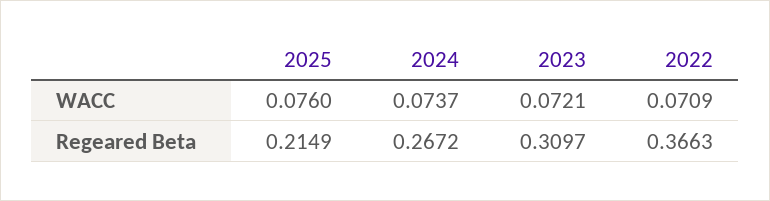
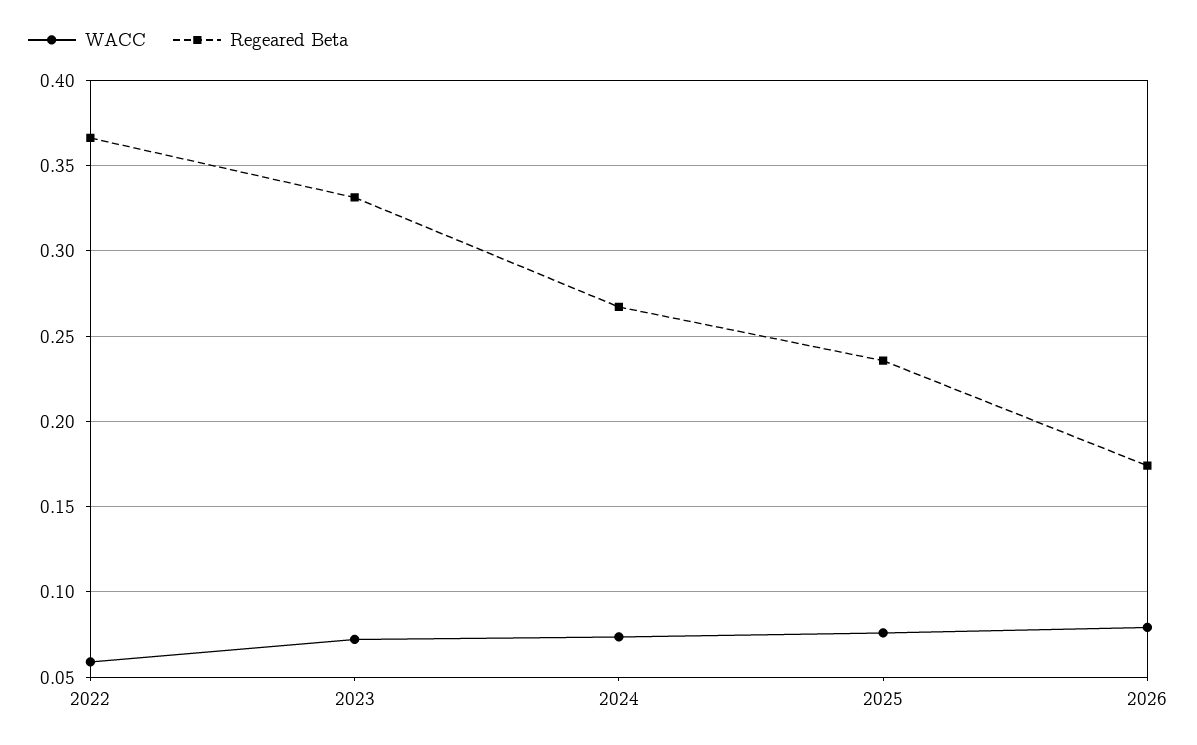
WACC, 2022: 0.0709 -> 0.06
Regeared Beta, 2025: 0.2149 -> 0.235
Regeared Beta, 2023: 0.3097 -> 0.33
WACC, 2026: none -> 0.08
Regeared Beta, 2026: none -> 0.175

